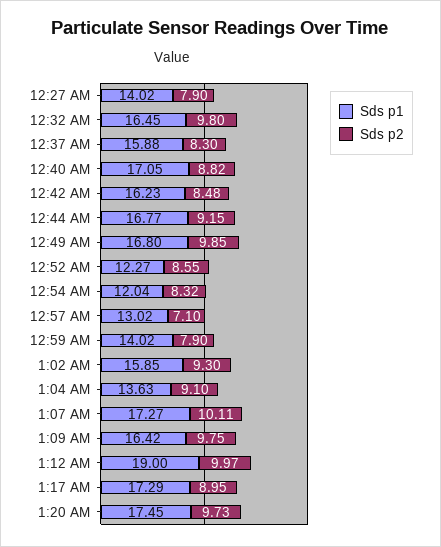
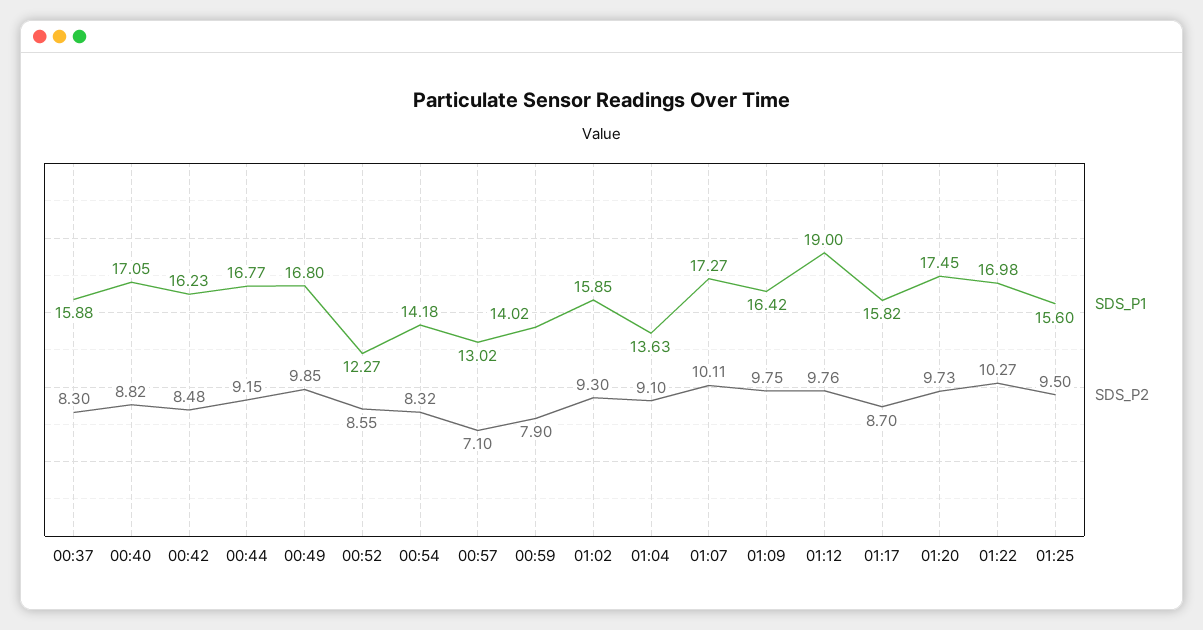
Sds p1, 12:27 AM: 14.02 -> none
Sds p2, 12:27 AM: 7.9 -> none
Sds p1, 12:32 AM: 16.45 -> none
Sds p2, 12:32 AM: 9.8 -> none
Sds p1, 12:54 AM: 12.04 -> 14.18
Sds p2, 1:12 AM: 9.97 -> 9.76
Sds p1, 1:17 AM: 17.29 -> 15.82
Sds p2, 1:17 AM: 8.95 -> 8.7
Sds p1, 01:22: none -> 16.98
Sds p2, 01:22: none -> 10.27
Sds p1, 01:25: none -> 15.6
Sds p2, 01:25: none -> 9.5

